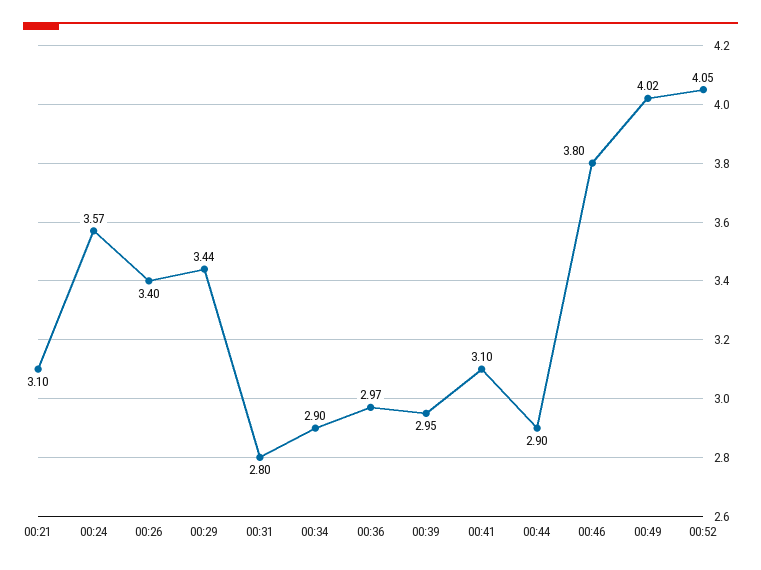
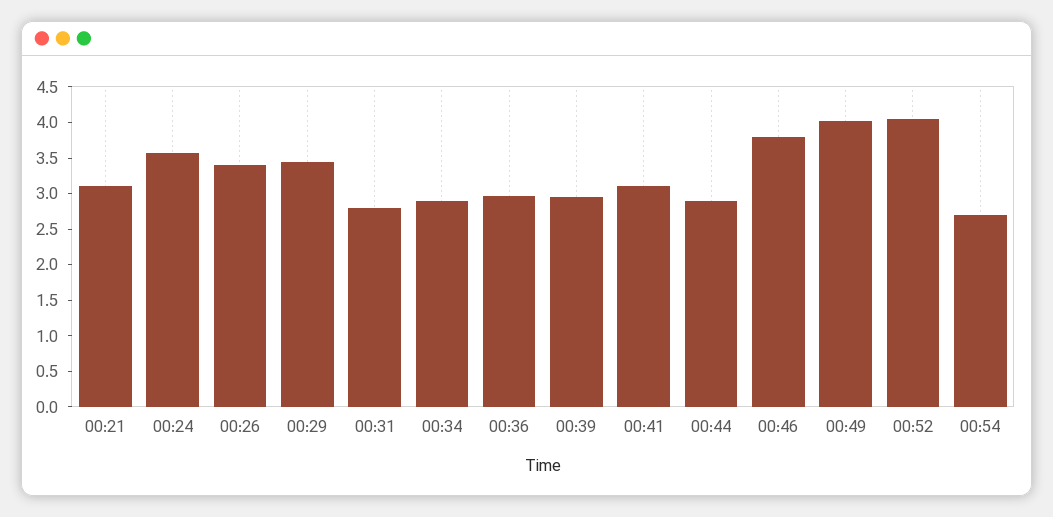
00:54: none -> 2.75

